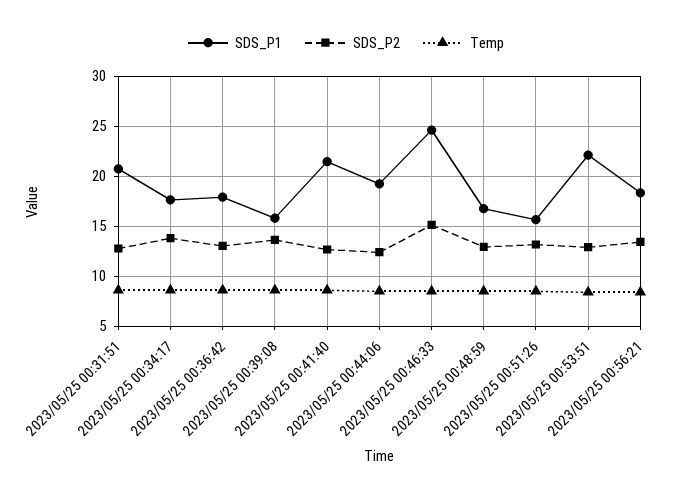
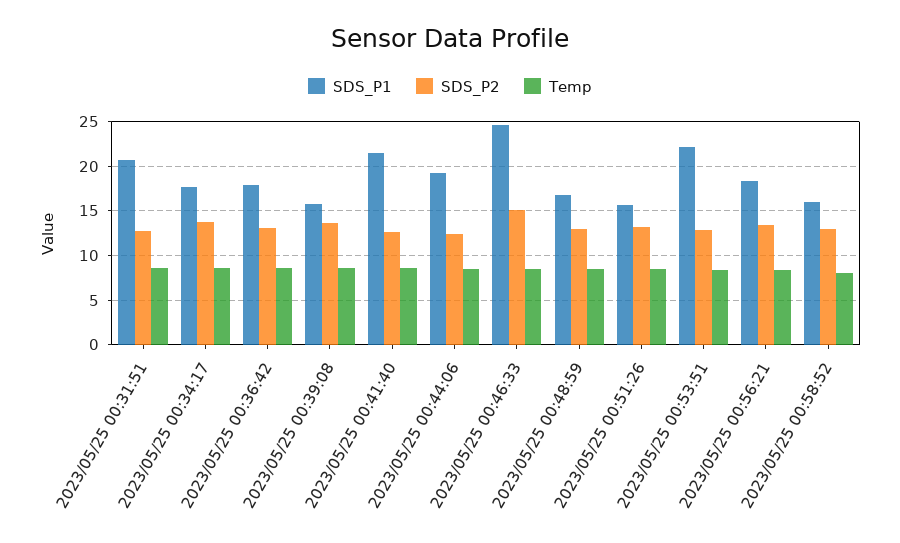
SDS_P1, 2023/05/25 00:58:52: none -> 16
SDS_P2, 2023/05/25 00:58:52: none -> 13
Temp, 2023/05/25 00:58:52: none -> 8

